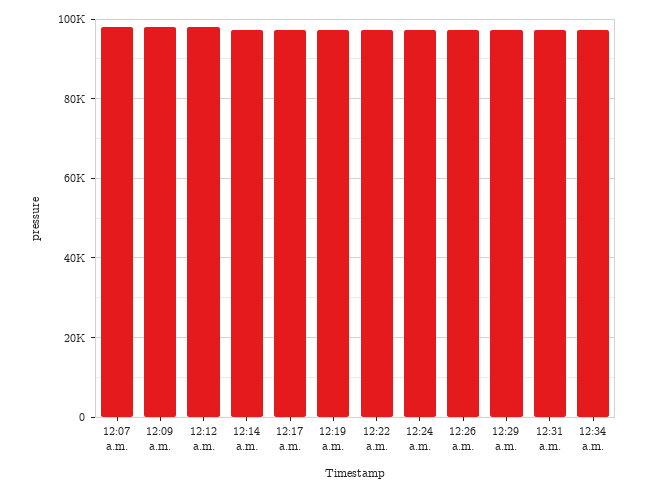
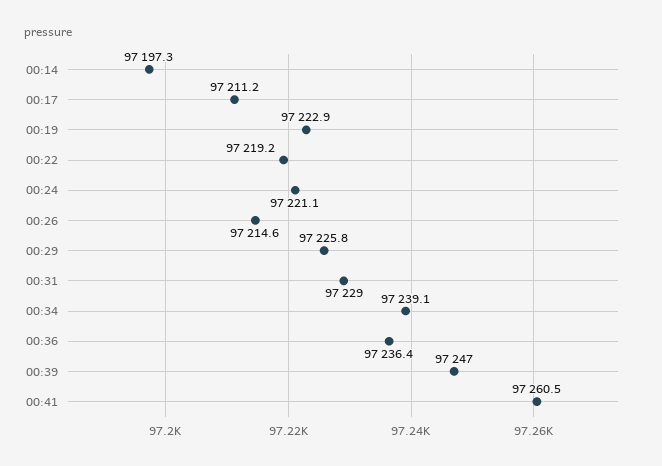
12:07 a.m.: 98000 -> none
12:09 a.m.: 98000 -> none
12:12 a.m.: 98000 -> none
00:36: none -> 97236.4
00:39: none -> 97247
00:41: none -> 97260.5

